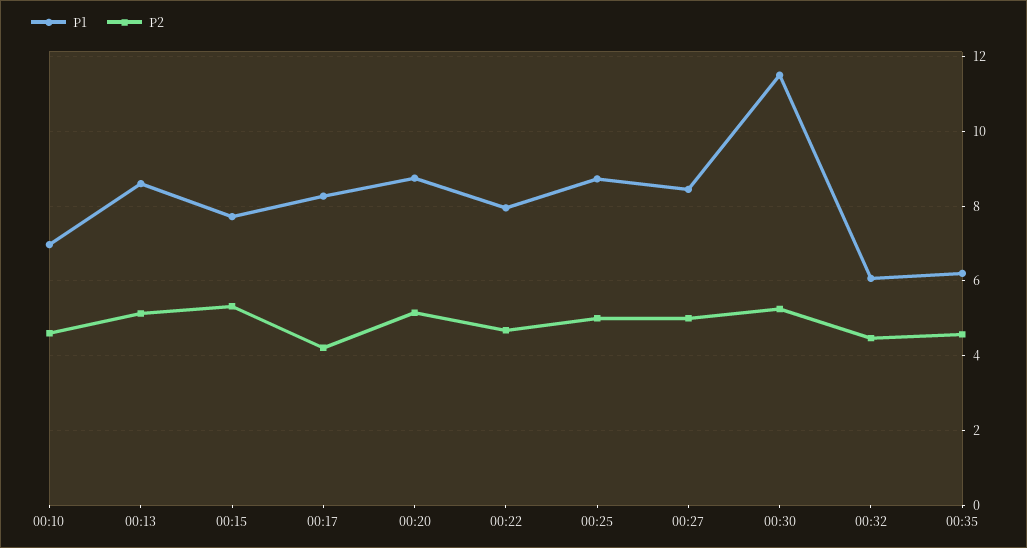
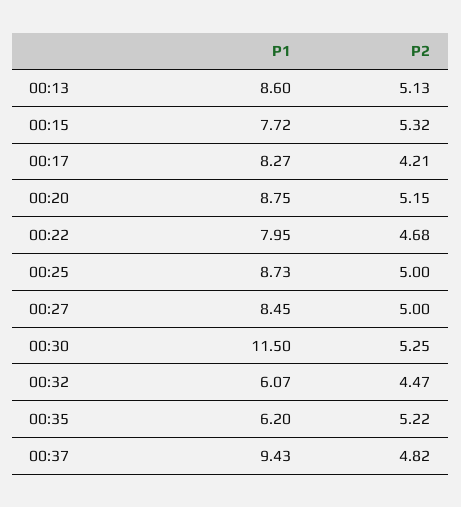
P1, 00:10: 7 -> none
P2, 00:10: 4.6 -> none
P2, 00:35: 4.6 -> 5.22
P1, 00:37: none -> 9.43
P2, 00:37: none -> 4.82

